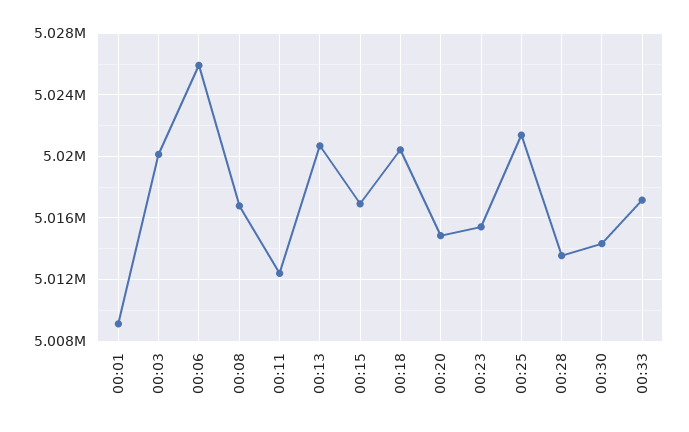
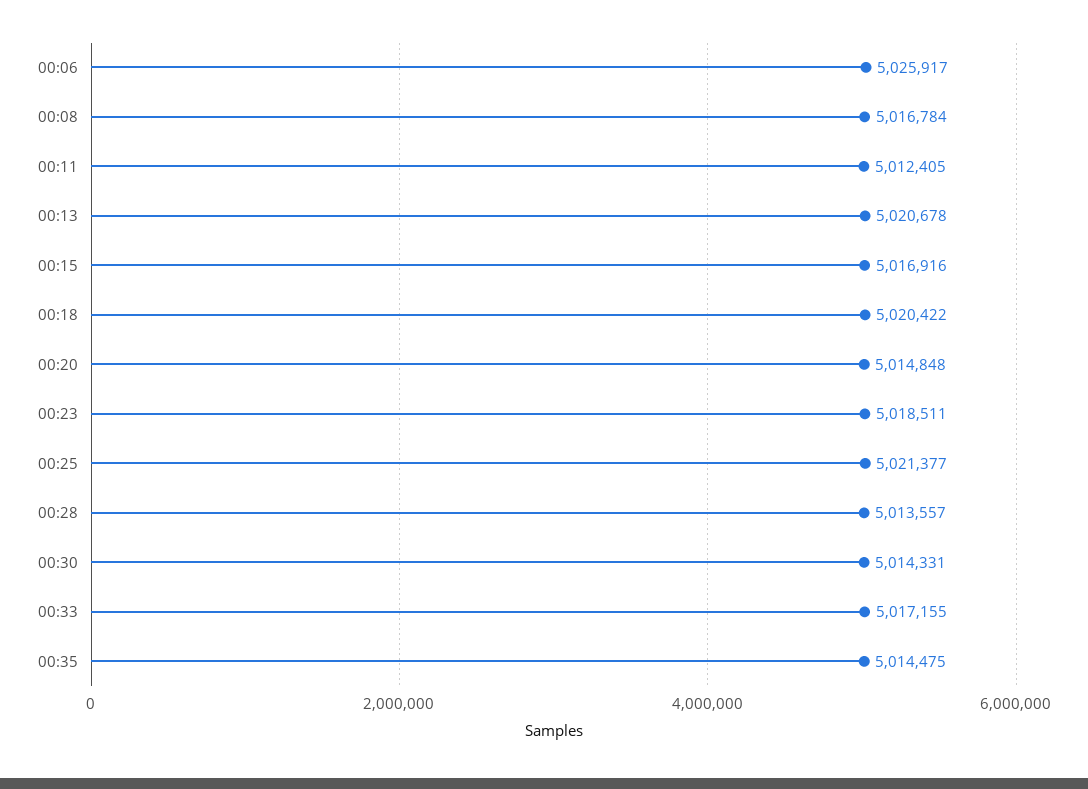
00:01: 5009000 -> none
00:03: 5020000 -> none
00:23: 5015500 -> 5018511
00:35: none -> 5014475

